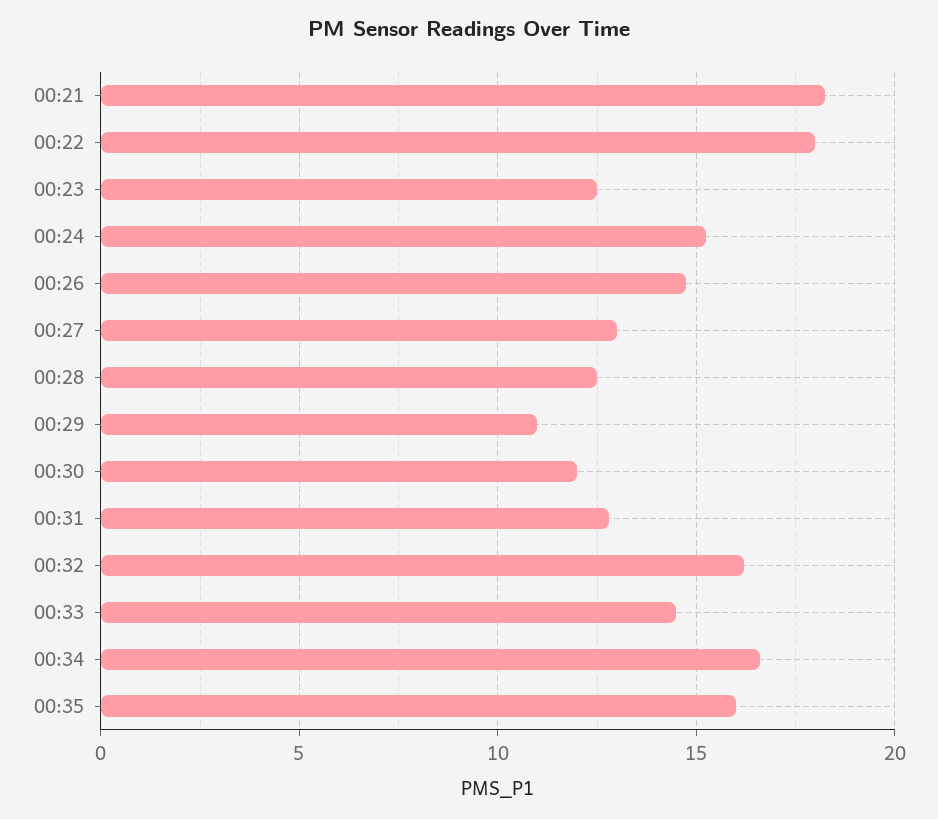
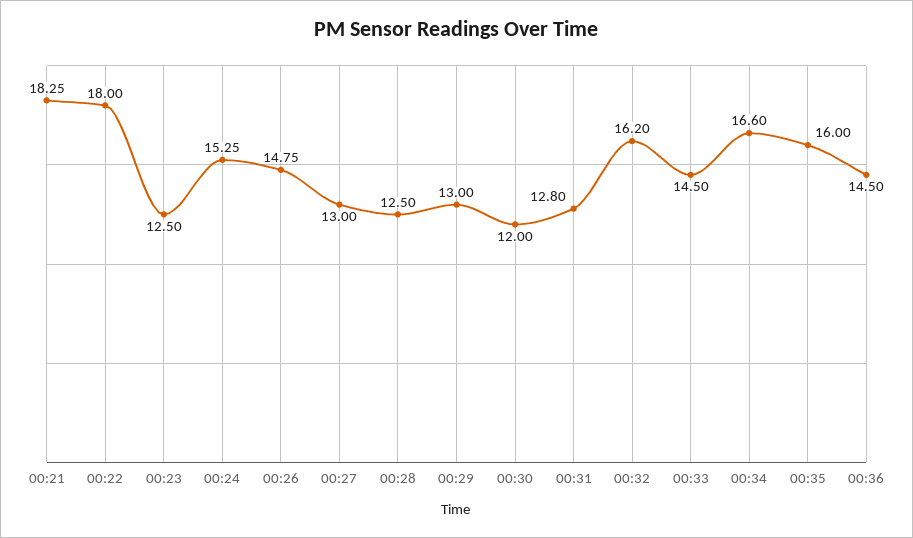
00:29: 11 -> 13
00:36: none -> 14.5

